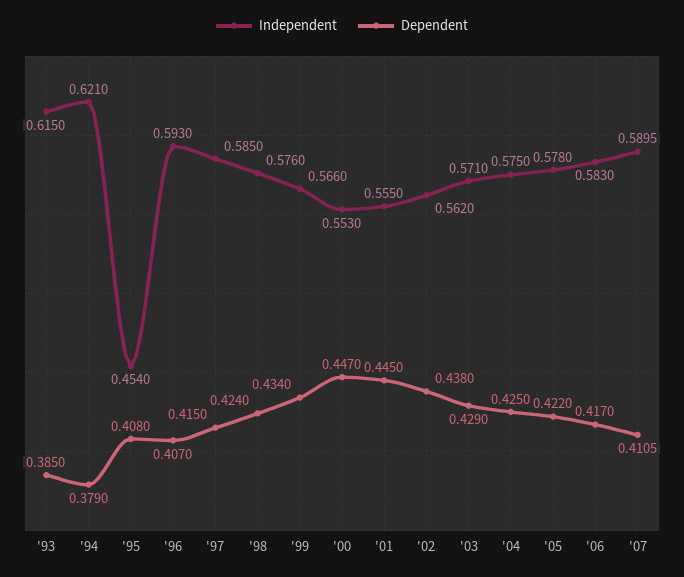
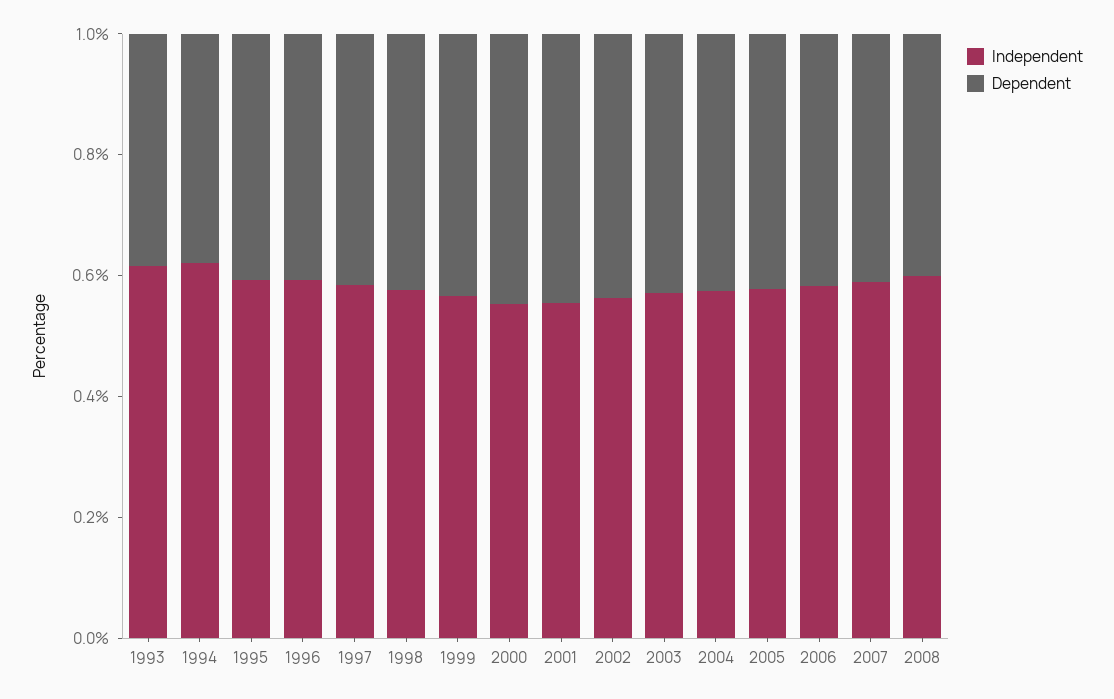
Independent, '95: 0.454 -> 0.6
Independent, 2008: none -> 0.6
Dependent, 2008: none -> 0.4

